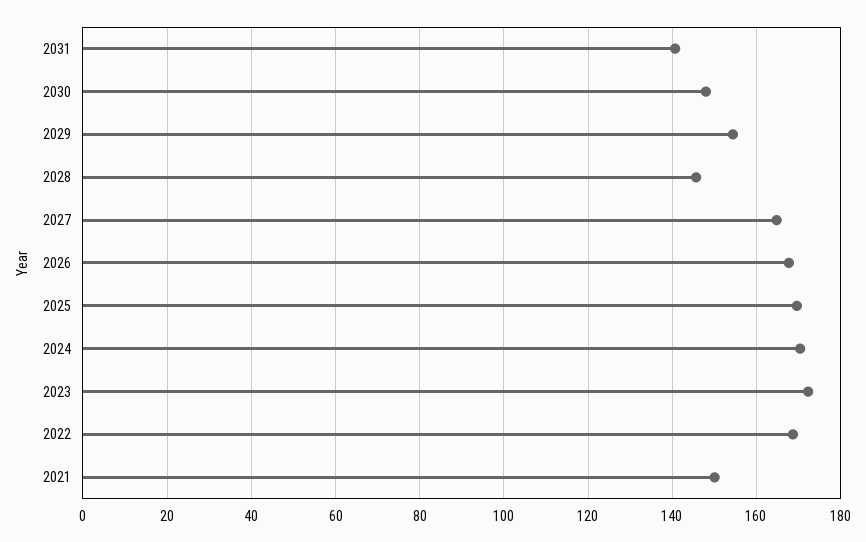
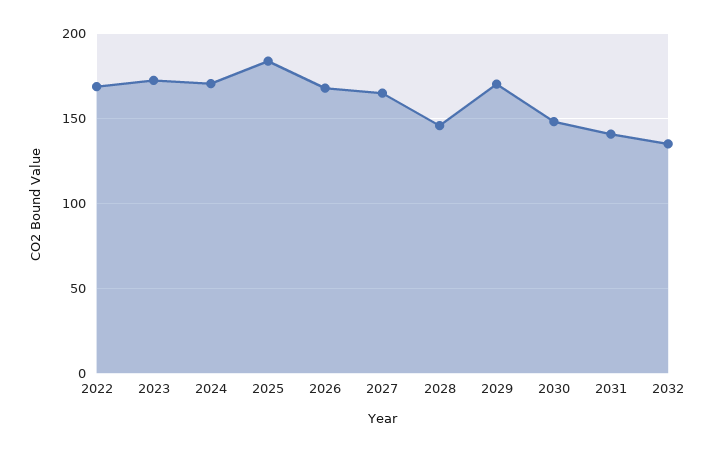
2029: 154 -> 170
2025: 170 -> 185
2021: 150 -> none
2032: none -> 135

